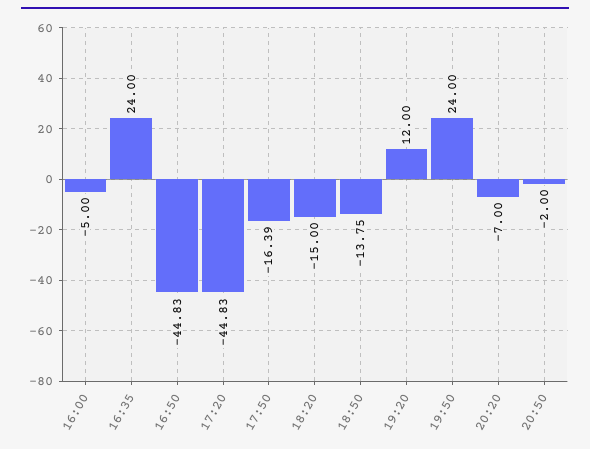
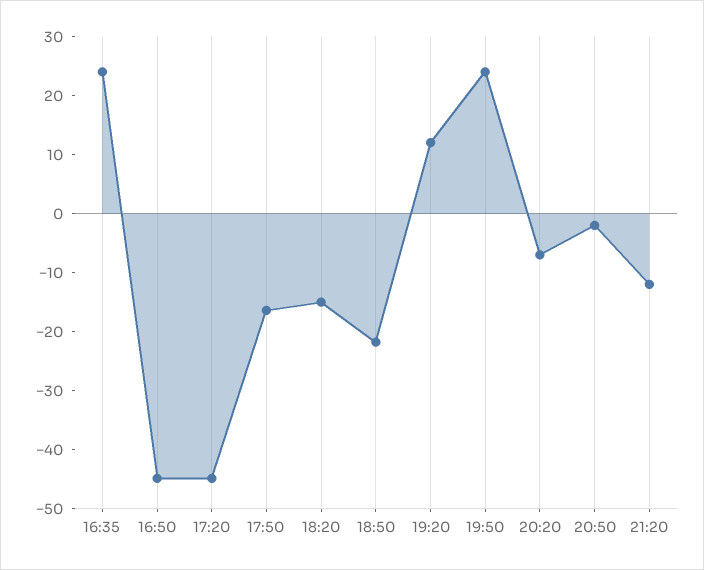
16:00: -5 -> none
18:50: -13.75 -> -22
21:20: none -> -12

